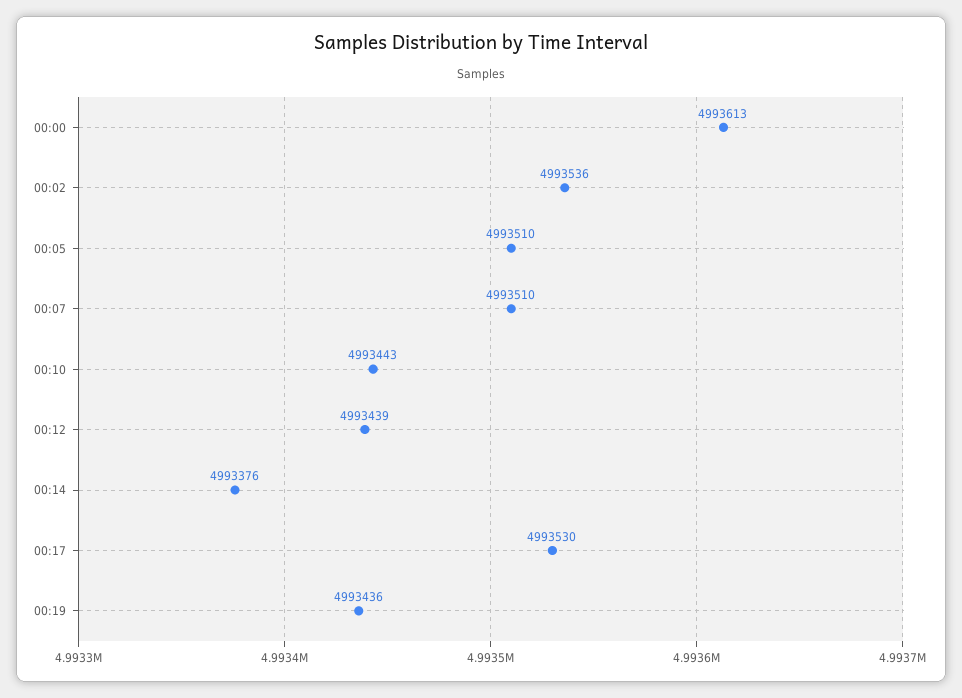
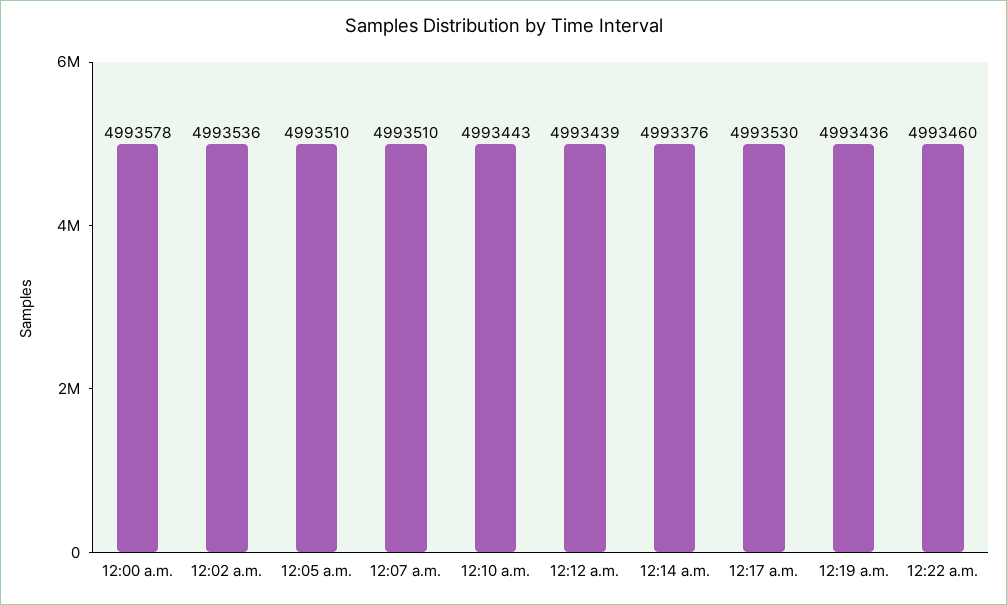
00:00: 4993613 -> 4993578
12:22 a.m.: none -> 4993460

